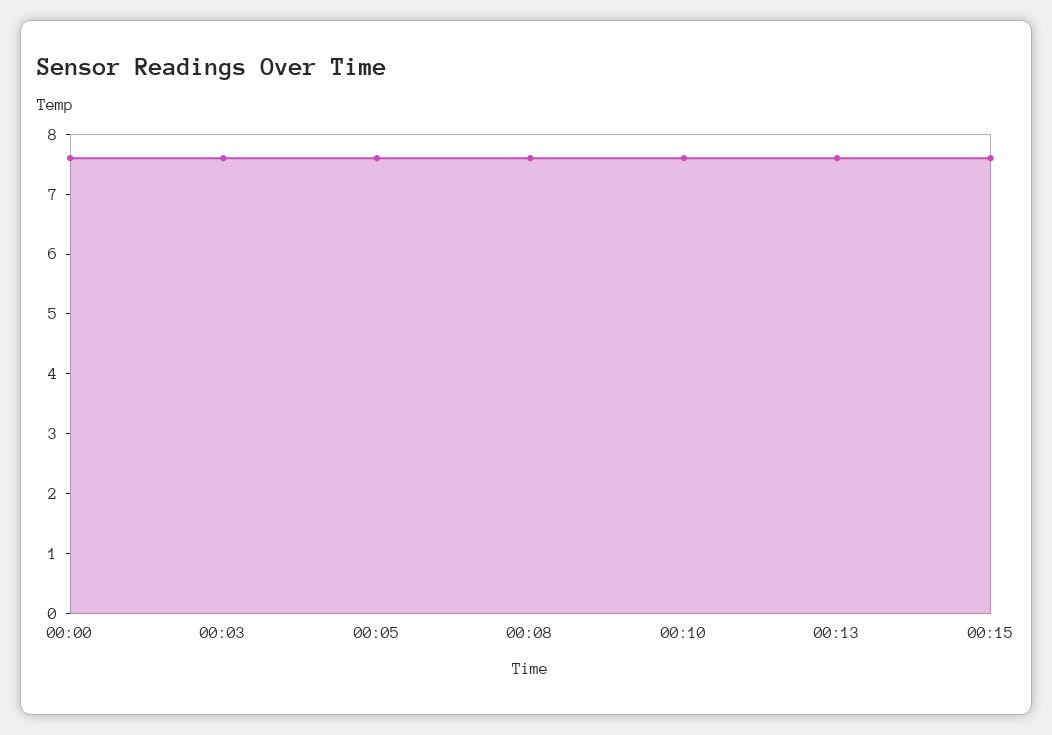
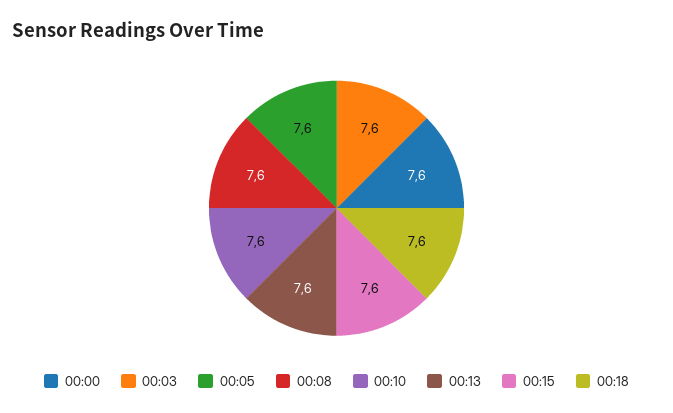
00:18: none -> 7.6

